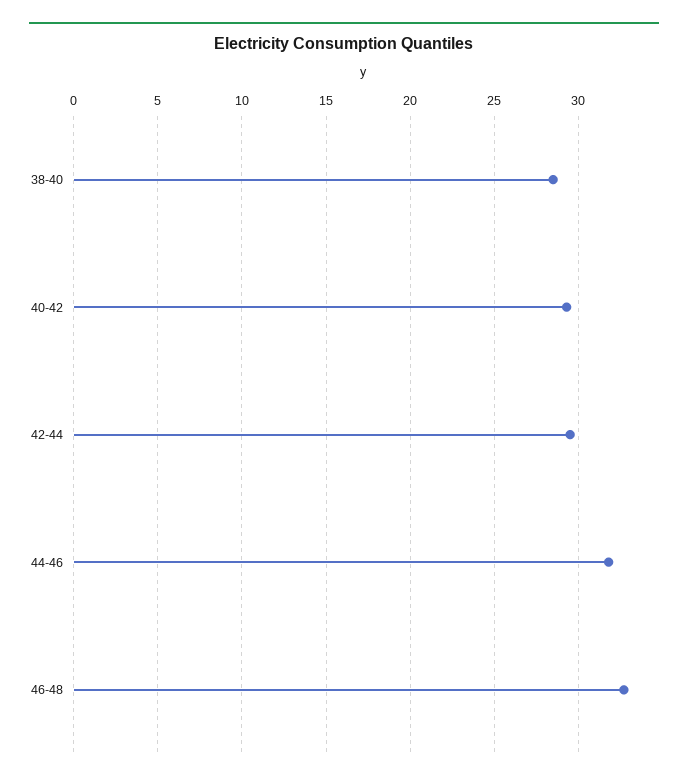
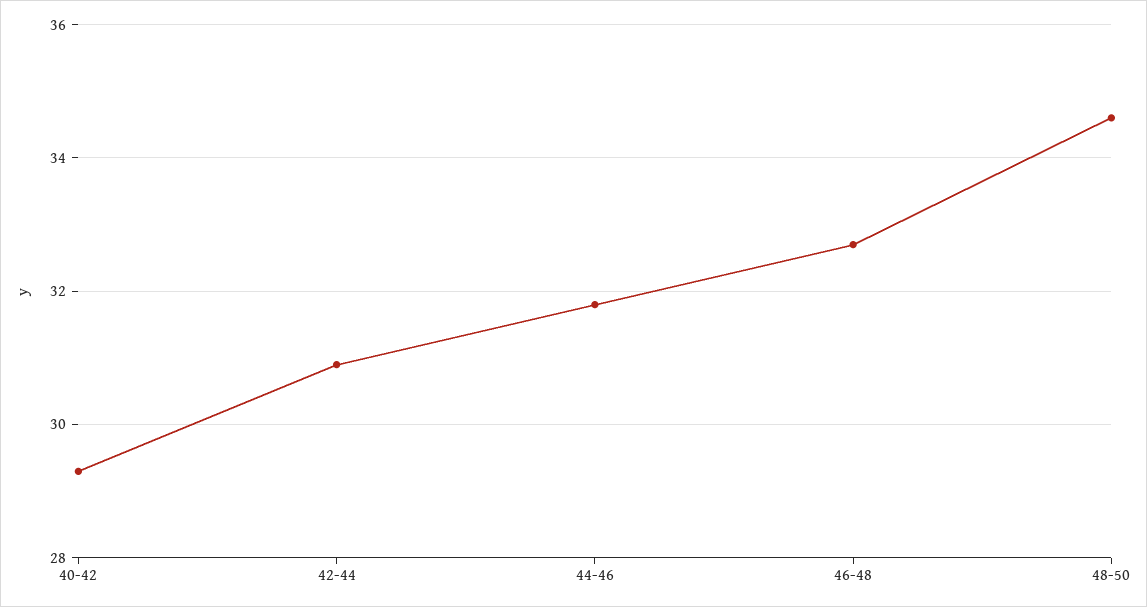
38-40: 28.5 -> none
42-44: 29.5 -> 31
48-50: none -> 34.5

